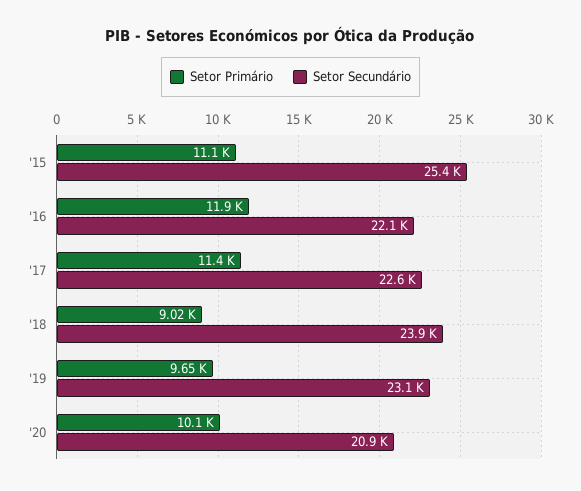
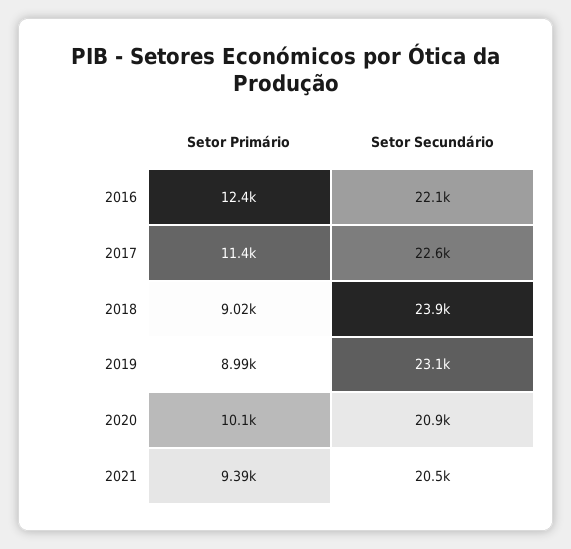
Setor Primário, '15: 11100 -> none
Setor Secundário, '15: 25400 -> none
Setor Primário, '16: 11900 -> 12400
Setor Primário, '19: 9650 -> 8990
Setor Primário, 2021: none -> 9390
Setor Secundário, 2021: none -> 20500

